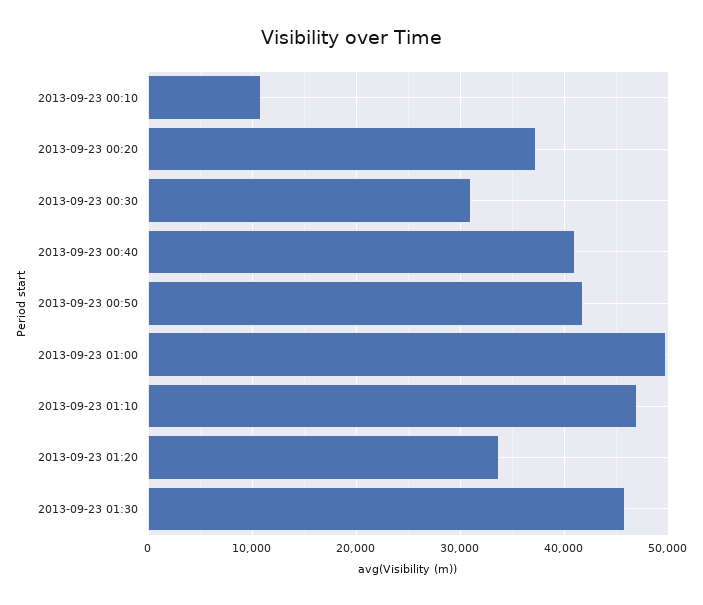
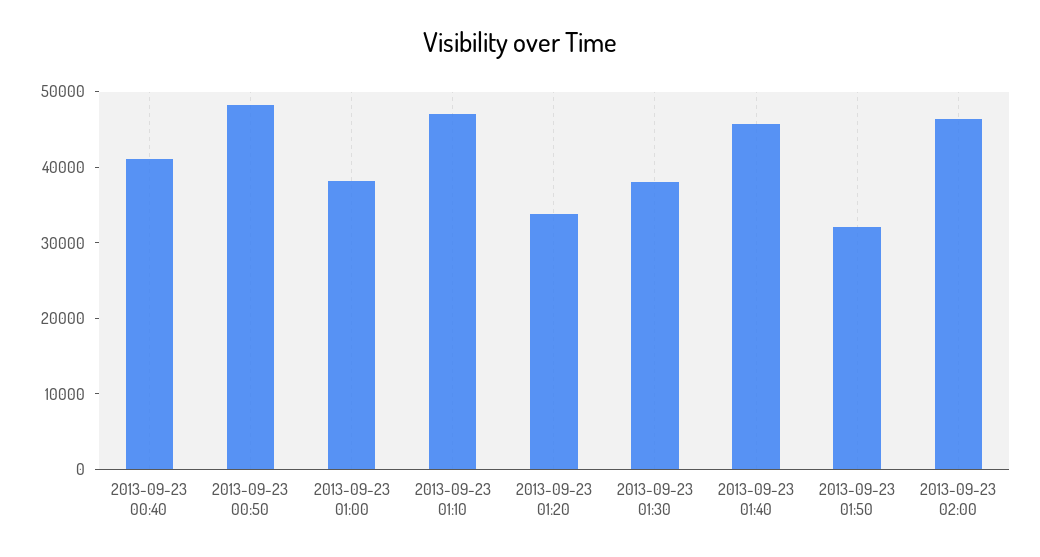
2013-09-23 00:10: 11000 -> none
2013-09-23 00:20: 37000 -> none
2013-09-23 00:30: 31000 -> none
2013-09-23 00:50: 42000 -> 48000
2013-09-23 01:00: 50000 -> 38000
2013-09-23 01:30: 46000 -> 38000
2013-09-23 01:40: none -> 46000
2013-09-23 01:50: none -> 32000
2013-09-23 02:00: none -> 46000

